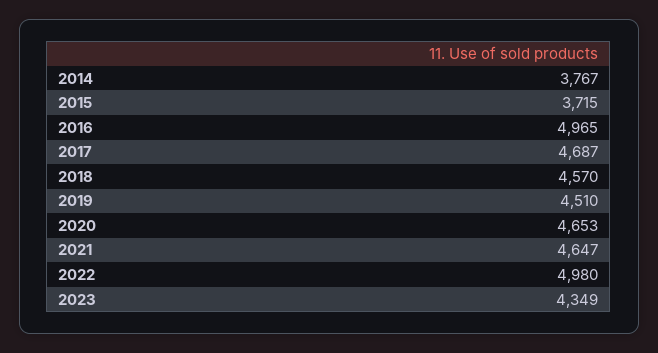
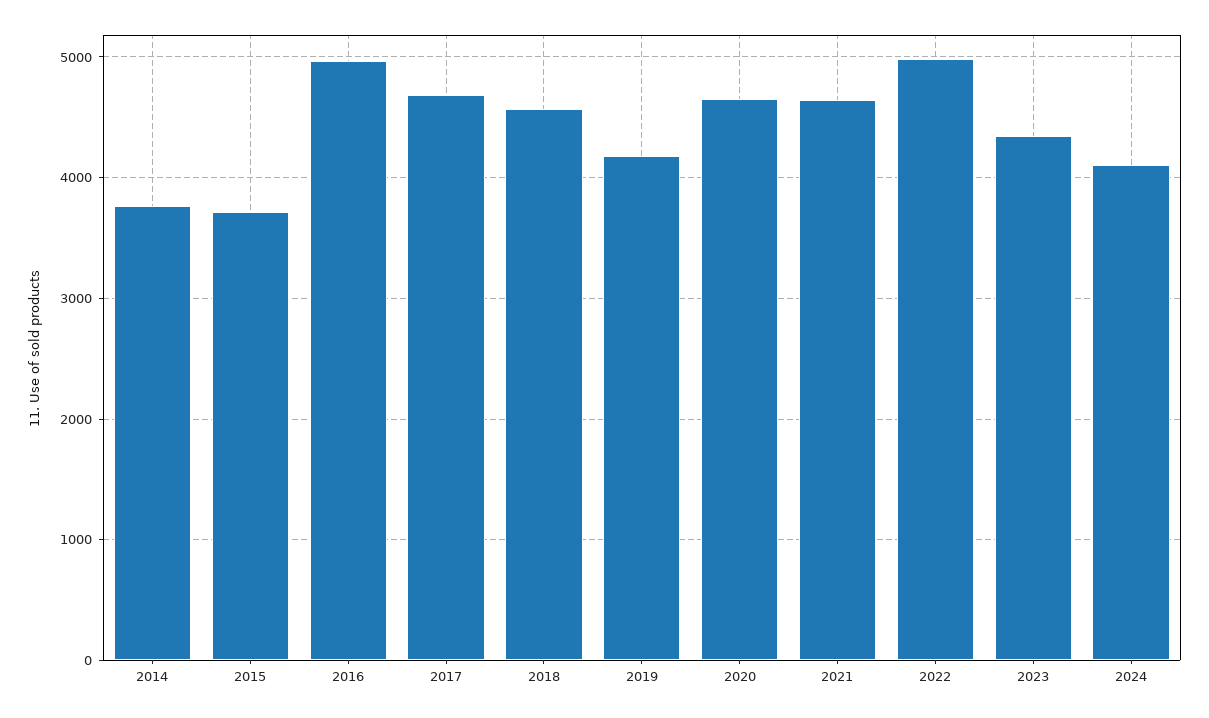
2019: 4510 -> 4200
2024: none -> 4100

